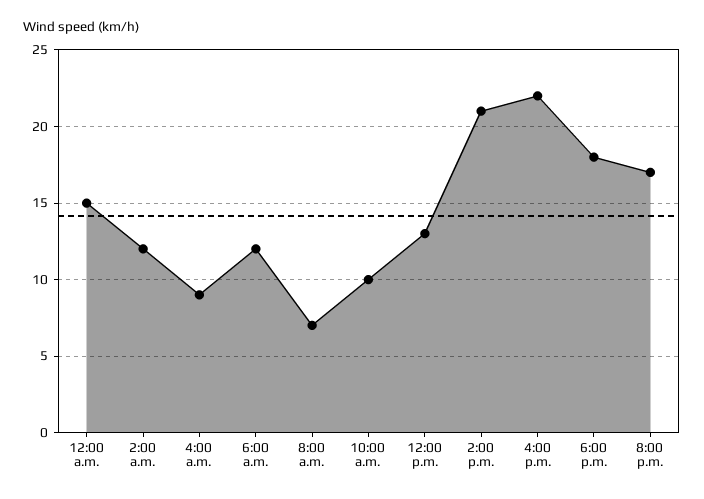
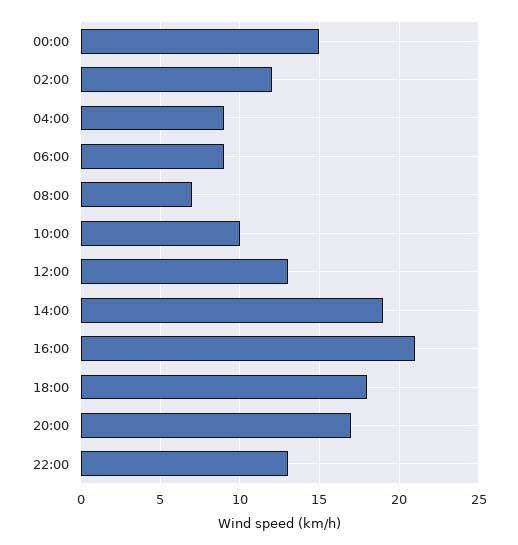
6:00 a.m.: 12 -> 9
2:00 p.m.: 21 -> 19
4:00 p.m.: 22 -> 21
22:00: none -> 13

